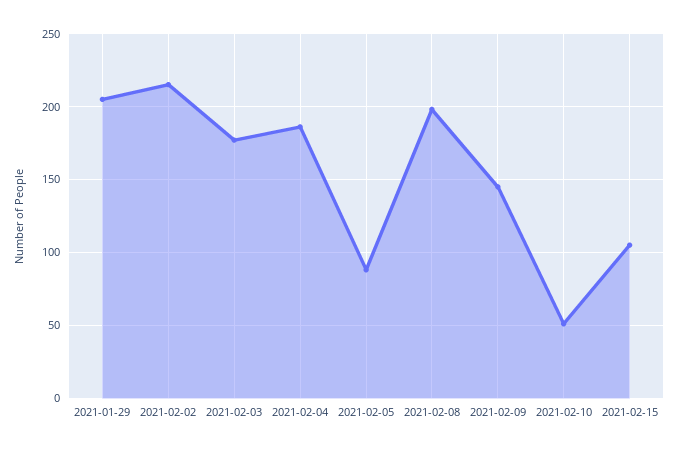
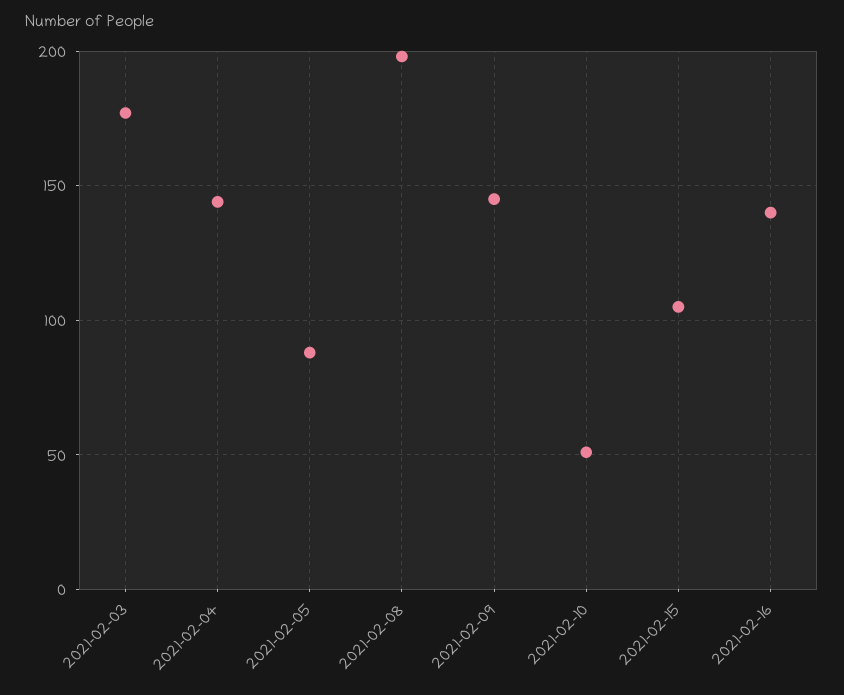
2021-01-29: 205 -> none
2021-02-02: 215 -> none
2021-02-04: 185 -> 145
2021-02-16: none -> 140

